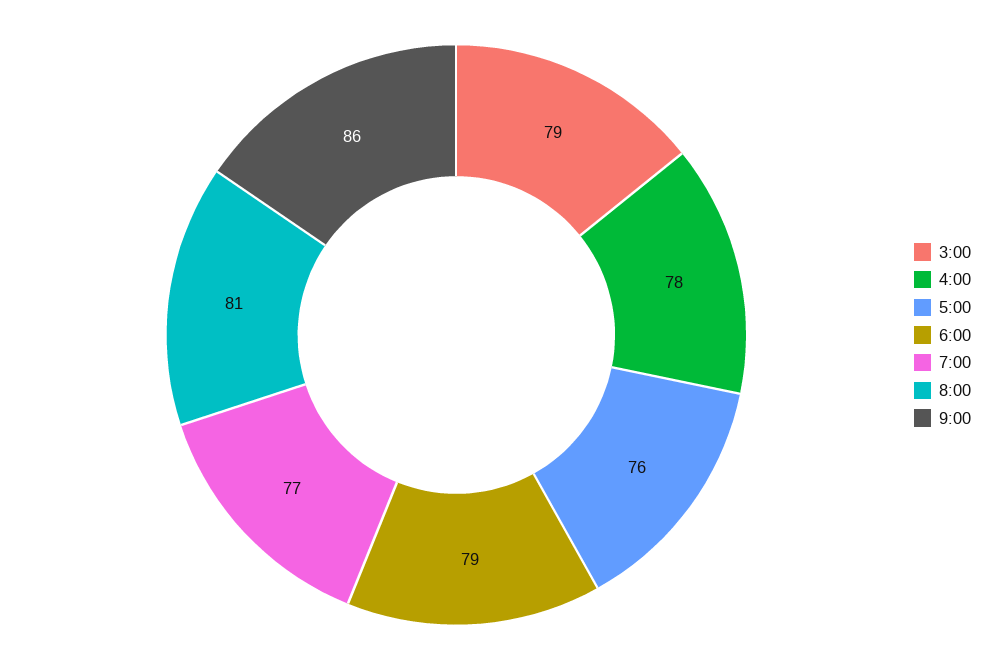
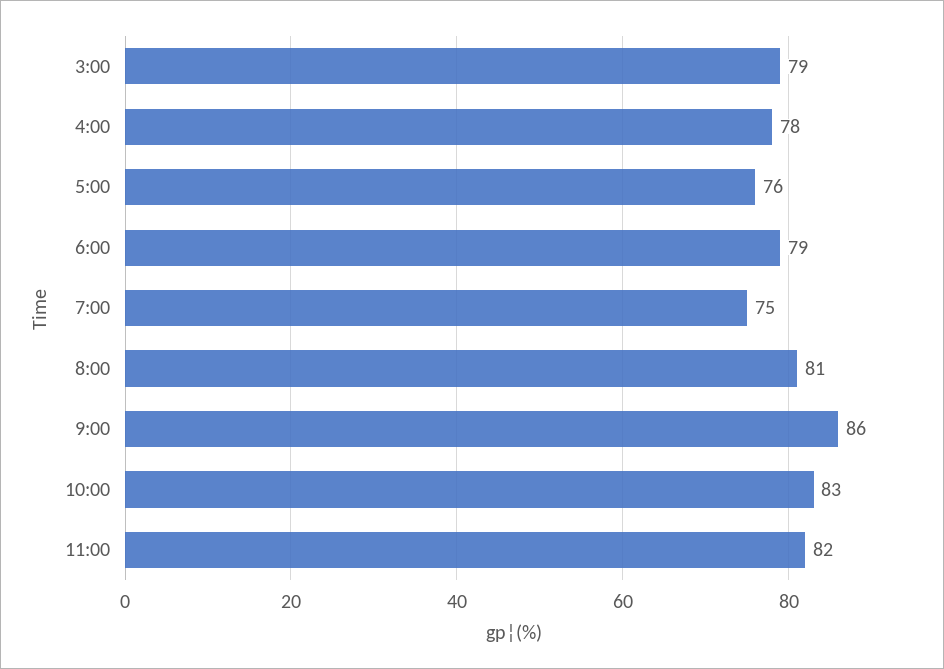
7:00: 77 -> 75
10:00: none -> 83
11:00: none -> 82

